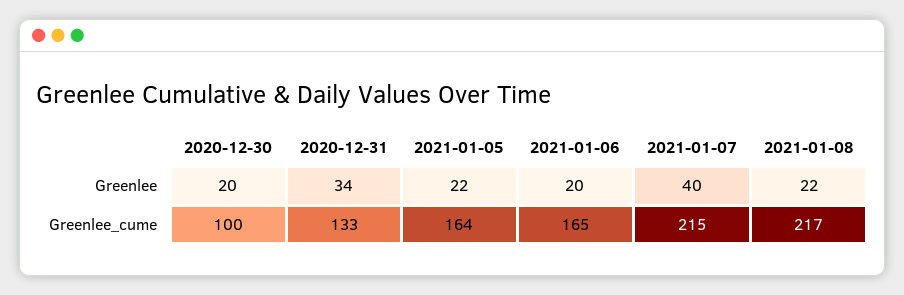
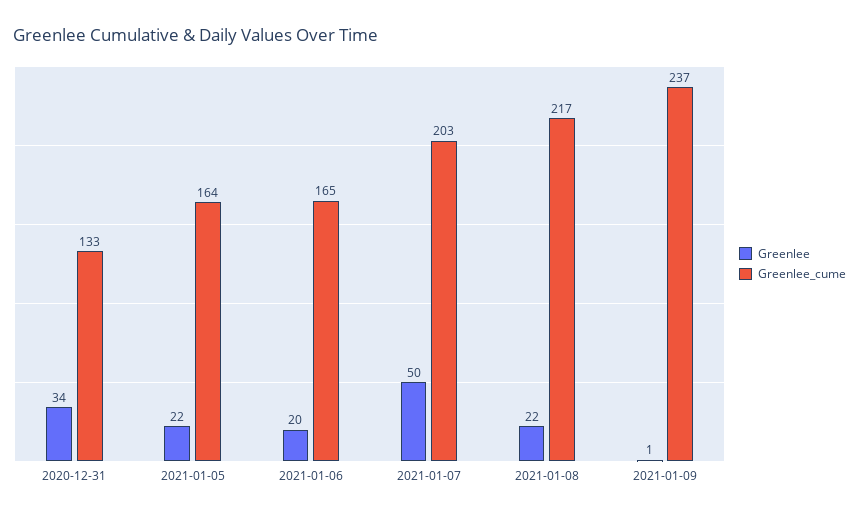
Greenlee, 2020-12-30: 20 -> none
Greenlee, 2021-01-07: 40 -> 50
Greenlee_cume, 2020-12-30: 100 -> none
Greenlee_cume, 2021-01-07: 215 -> 203
Greenlee, 2021-01-09: none -> 1
Greenlee_cume, 2021-01-09: none -> 237

